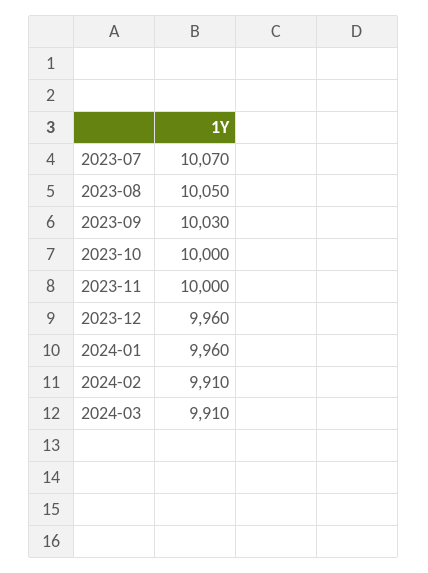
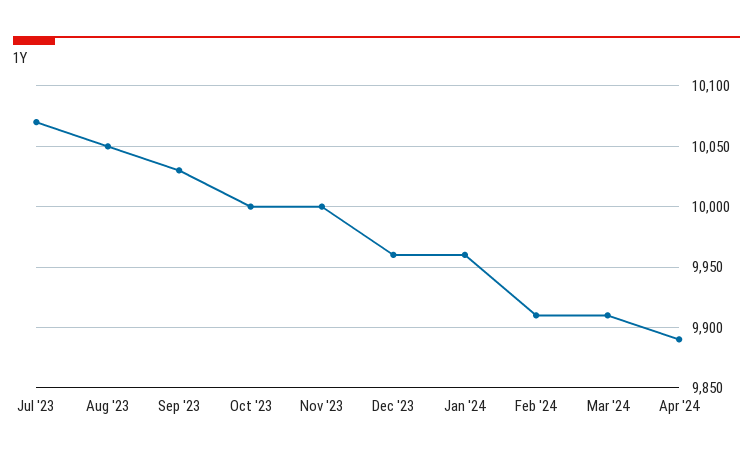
Apr '24: none -> 9890

